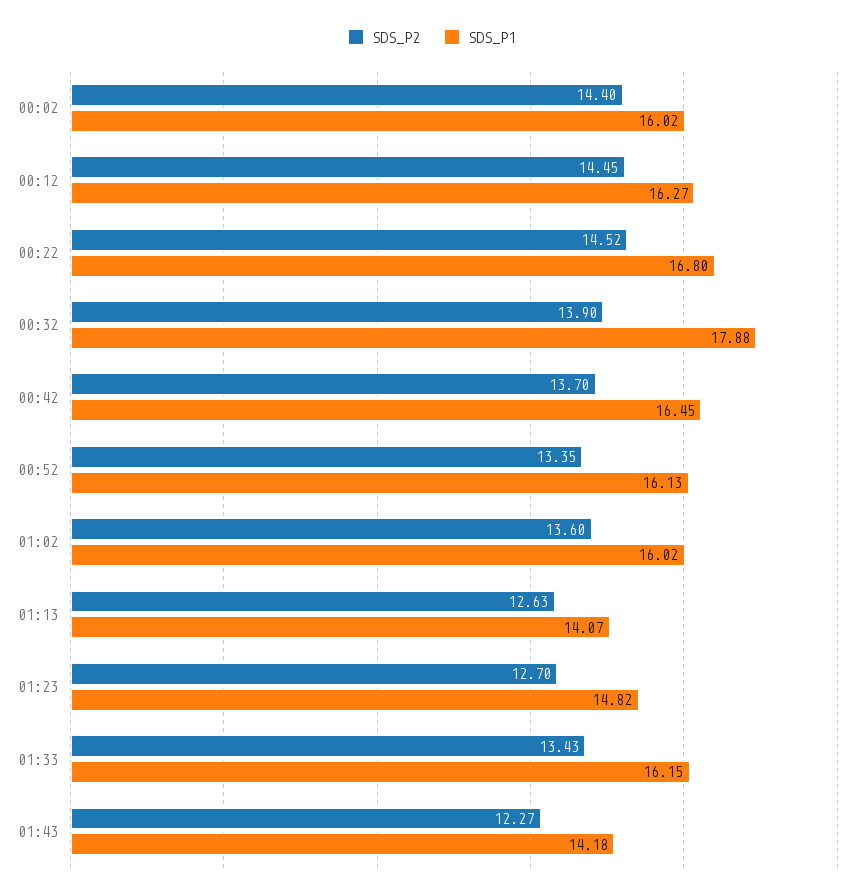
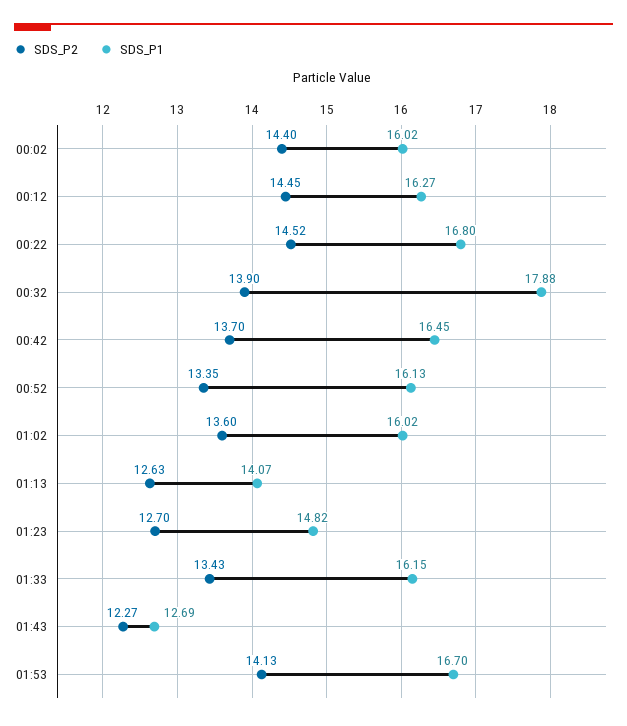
SDS_P1, 01:43: 14.18 -> 12.69
SDS_P2, 01:53: none -> 14.13
SDS_P1, 01:53: none -> 16.7

